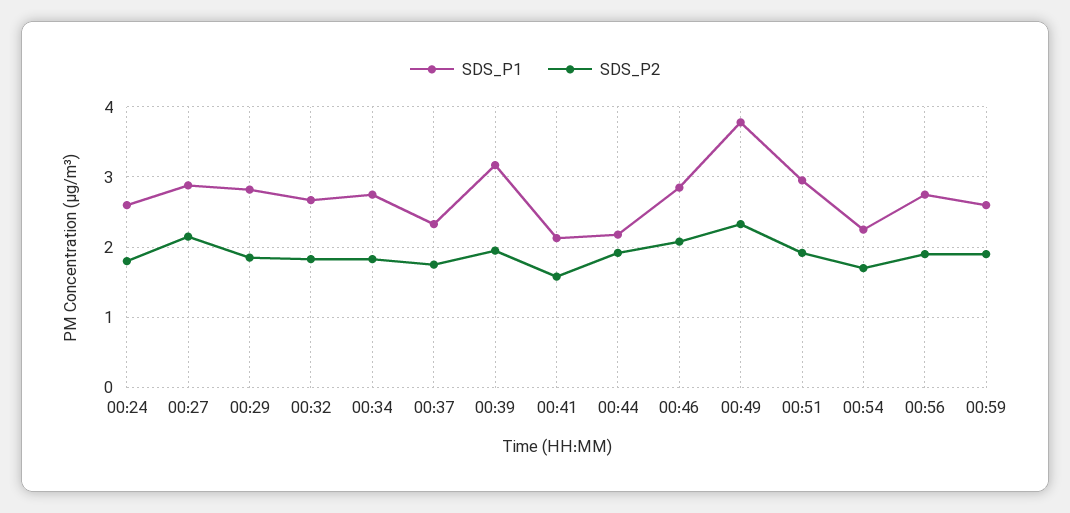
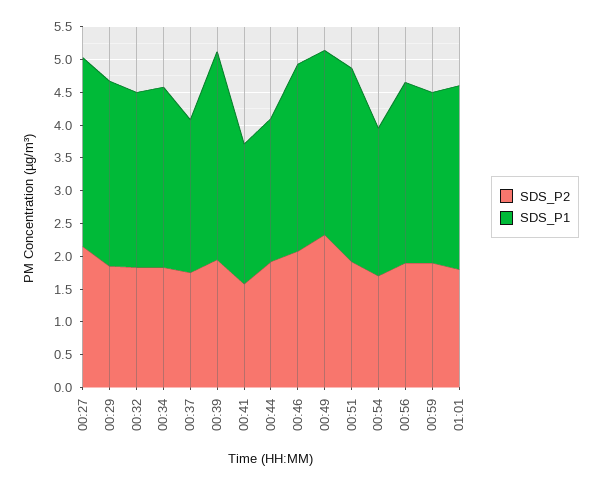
SDS_P1, 00:24: 2.6 -> none
SDS_P2, 00:24: 1.8 -> none
SDS_P1, 00:49: 3.8 -> 2.75
SDS_P2, 01:01: none -> 1.75
SDS_P1, 01:01: none -> 2.75

